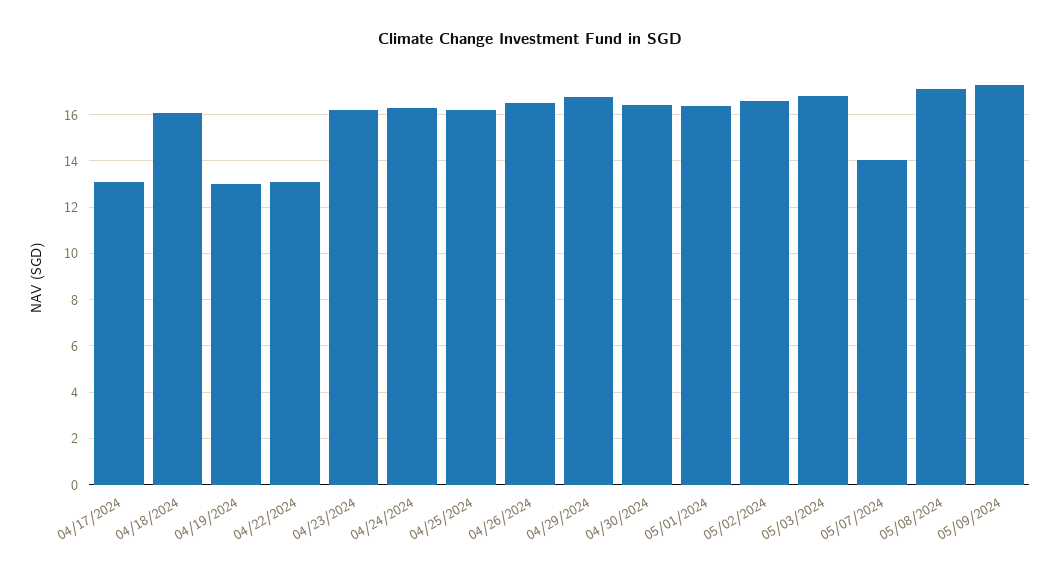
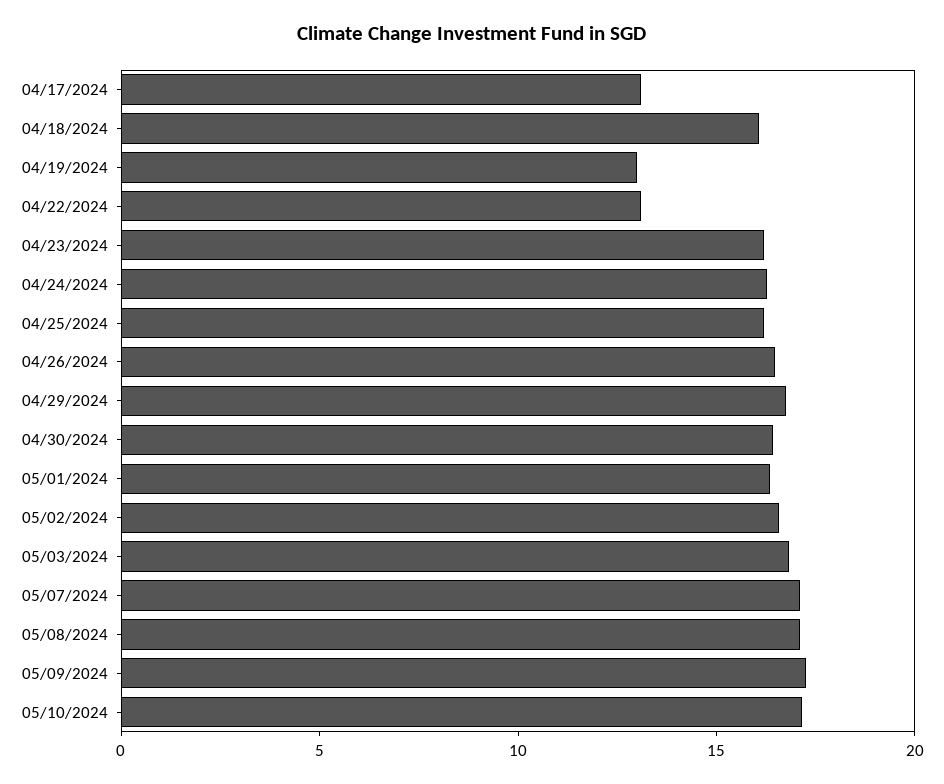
05/07/2024: 14 -> 17
05/10/2024: none -> 17

